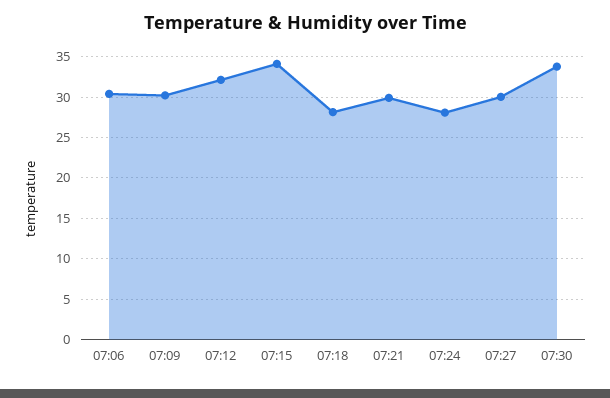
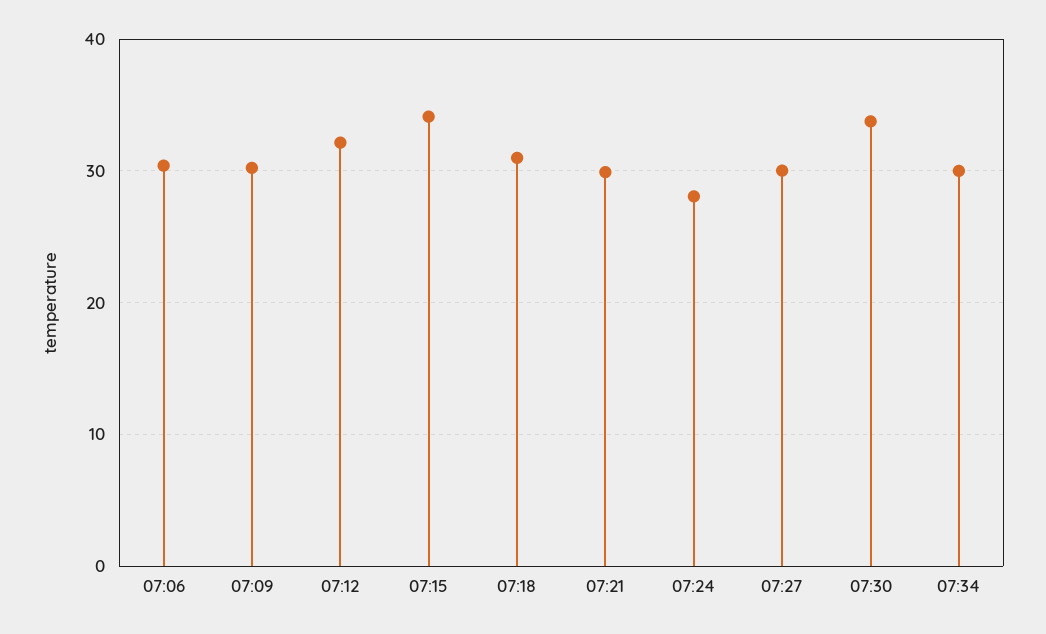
07:18: 28 -> 31
07:34: none -> 30

